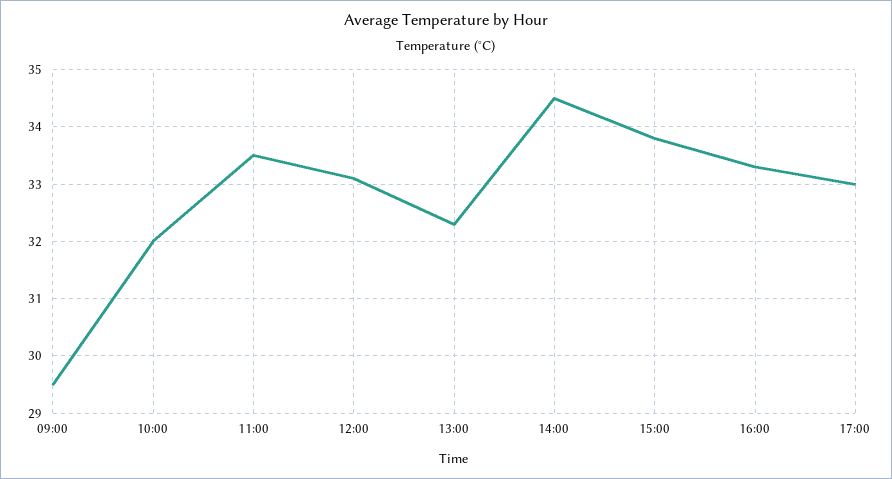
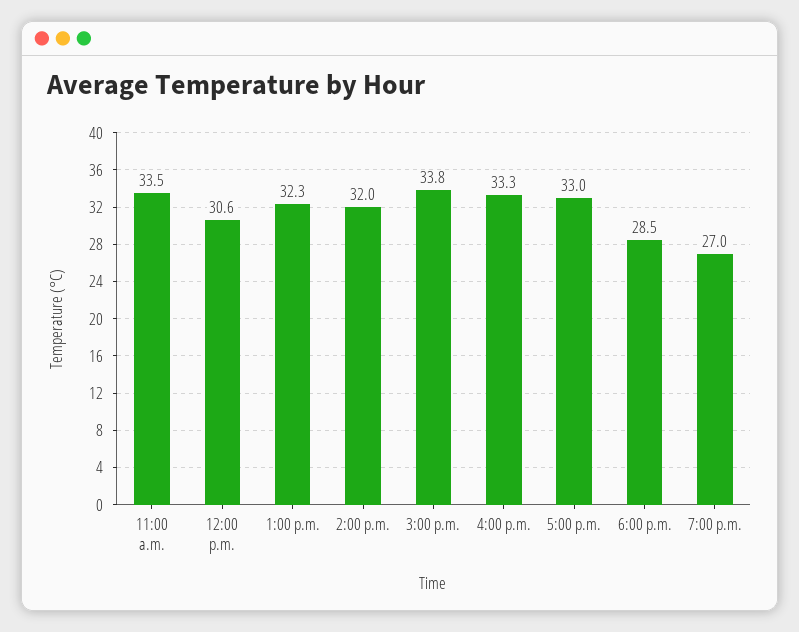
09:00: 29.5 -> none
10:00: 32 -> none
12:00: 33 -> 30.6
14:00: 34.5 -> 32
6:00 p.m.: none -> 28.5
7:00 p.m.: none -> 27

